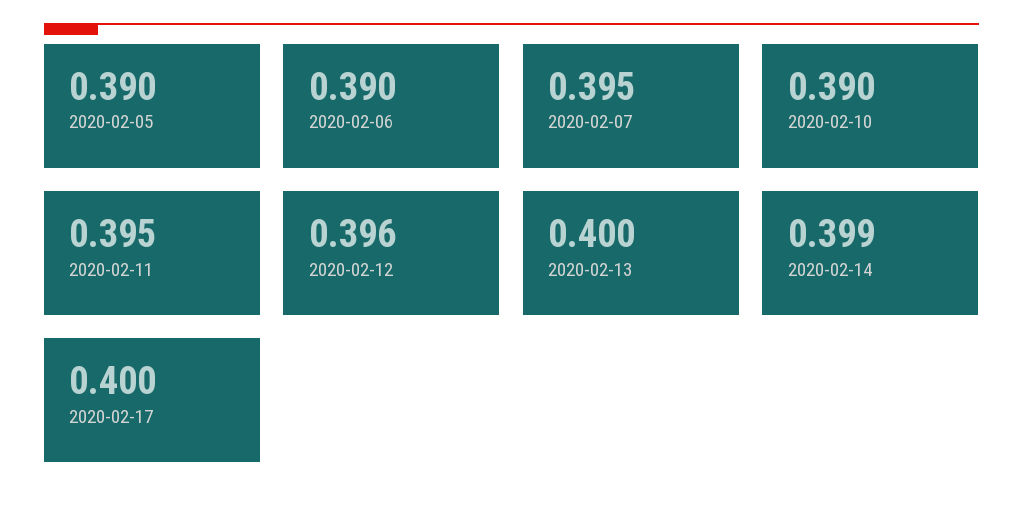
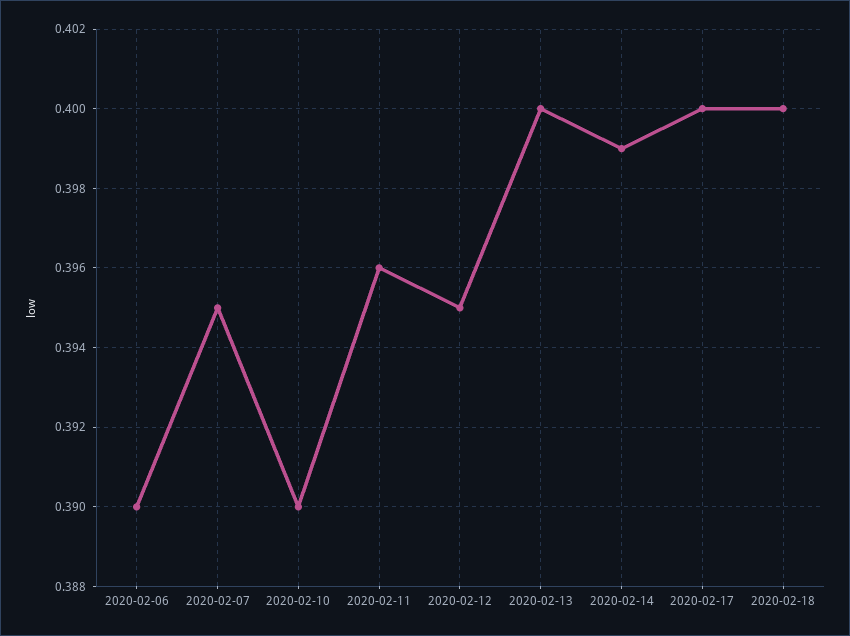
2020-02-05: 0.39 -> none
2020-02-11: 0.395 -> 0.396
2020-02-12: 0.396 -> 0.395
2020-02-18: none -> 0.4

